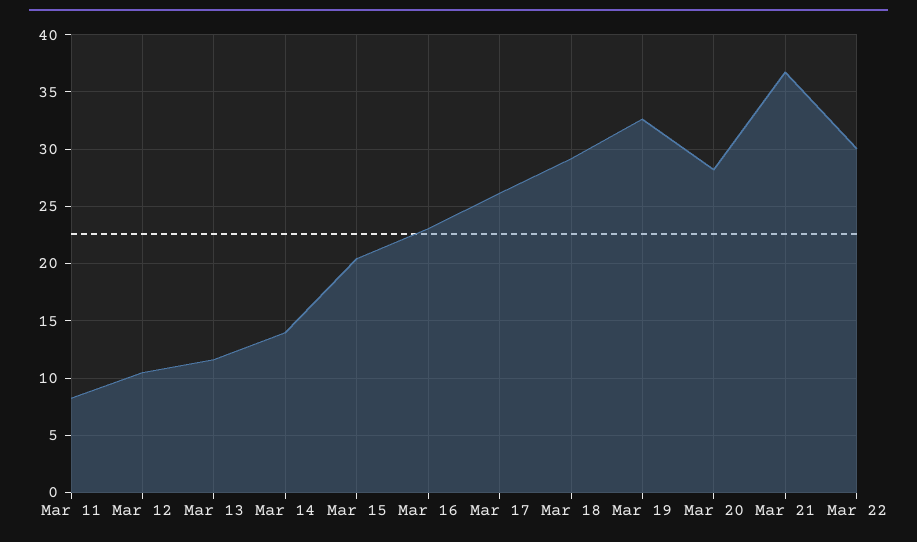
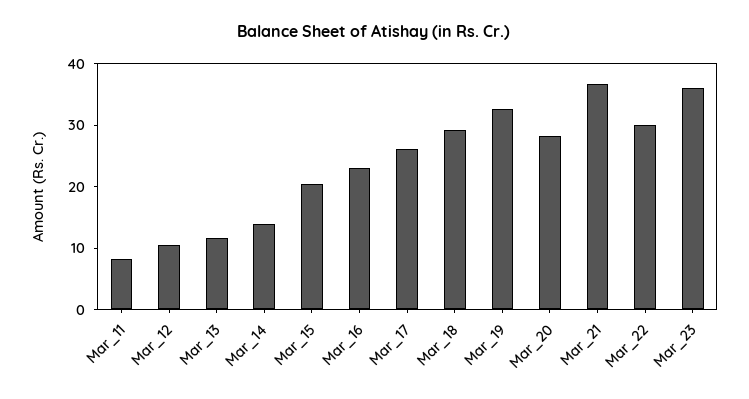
Mar_23: none -> 36

